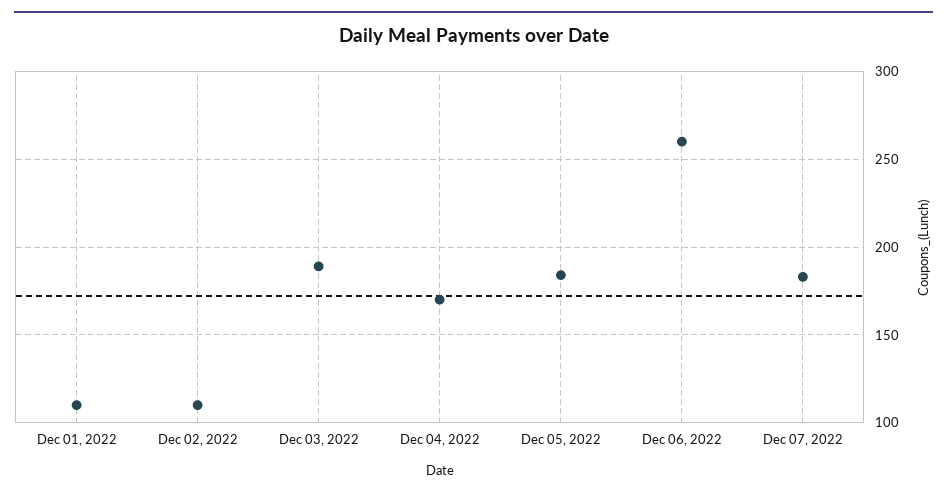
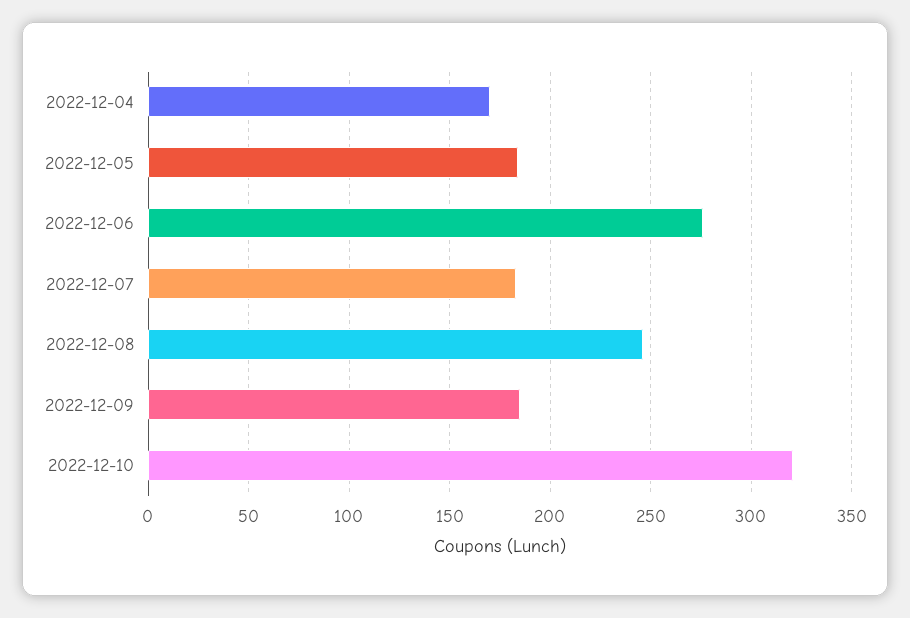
Dec 01, 2022: 110 -> none
Dec 02, 2022: 110 -> none
Dec 03, 2022: 190 -> none
Dec 06, 2022: 260 -> 275
2022-12-08: none -> 245
2022-12-09: none -> 185
2022-12-10: none -> 320

